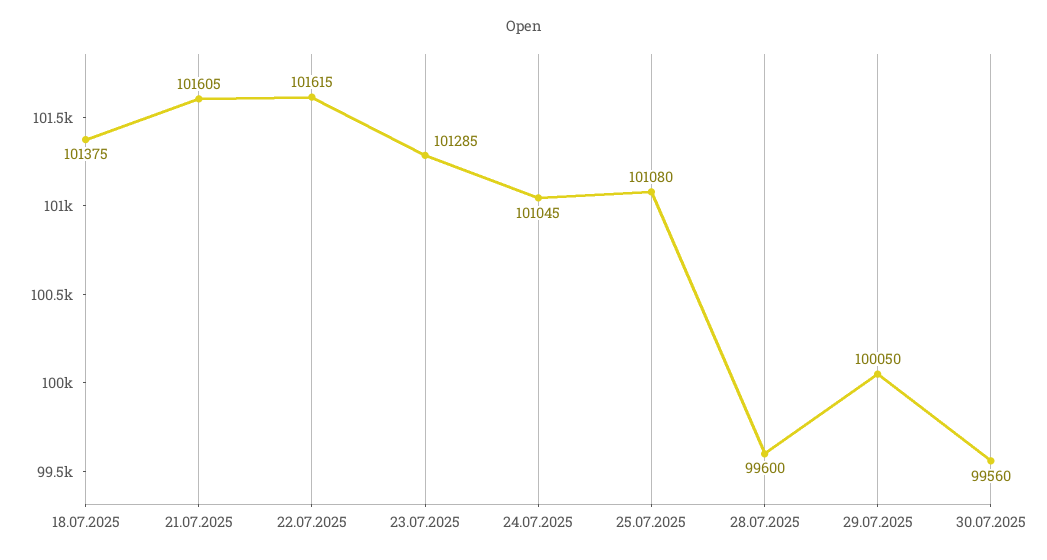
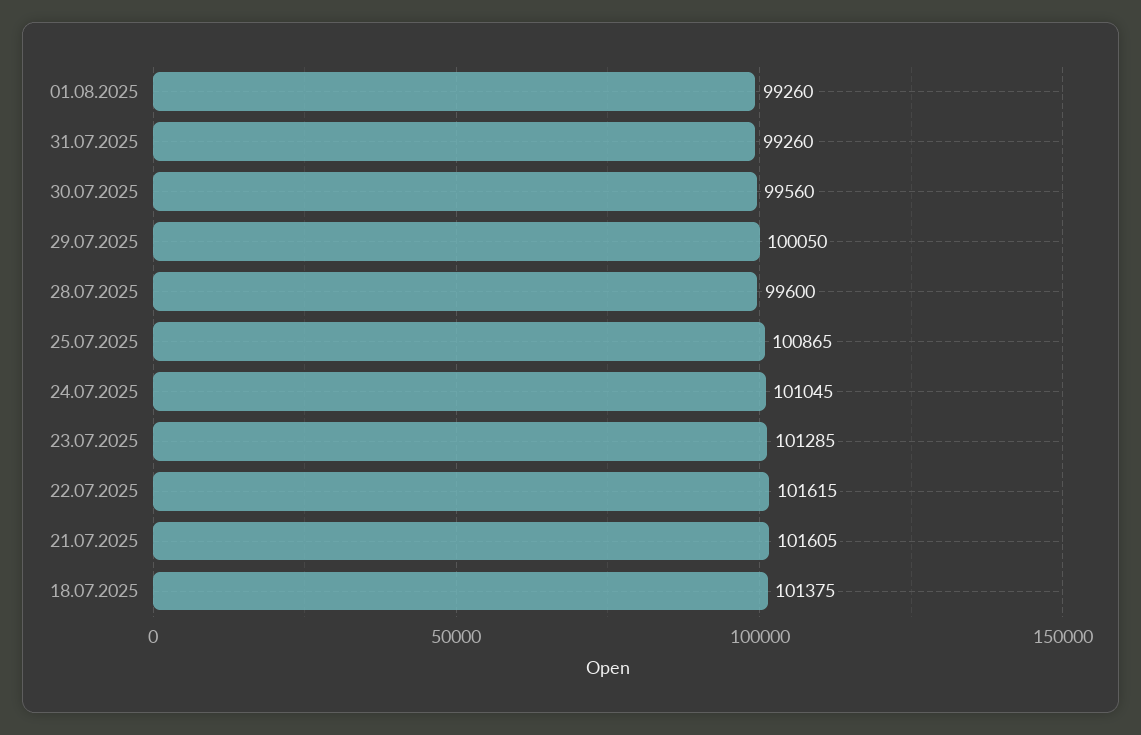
25.07.2025: 101080 -> 100865
01.08.2025: none -> 99260
31.07.2025: none -> 99260

